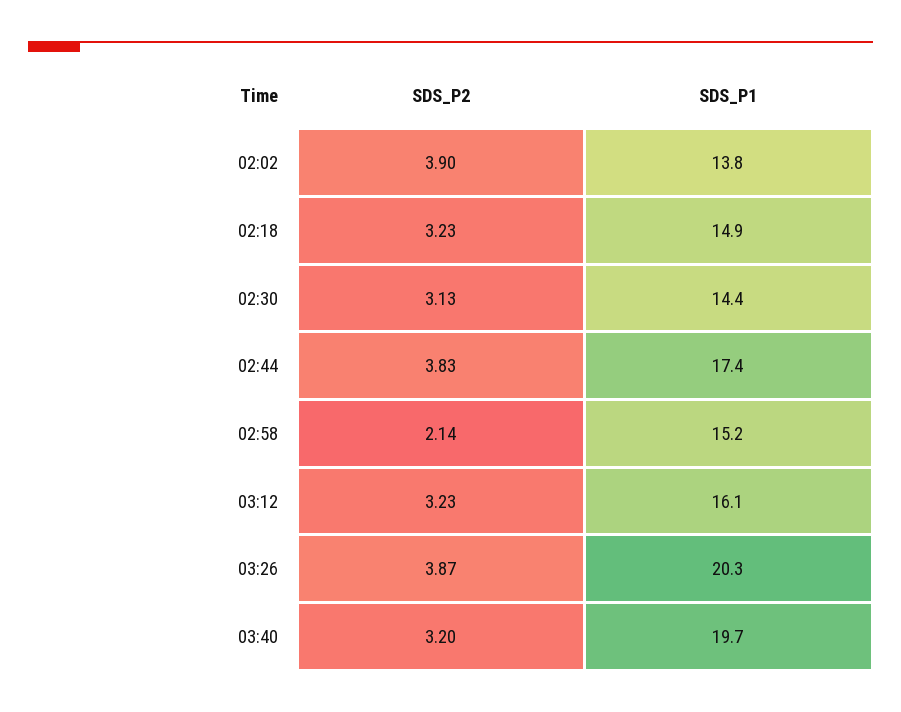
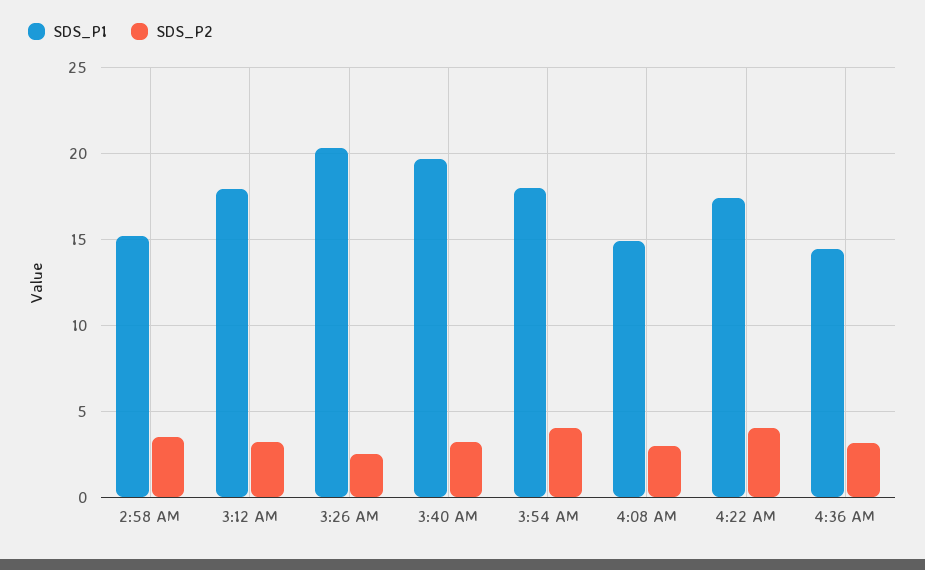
SDS_P2, 02:02: 3.9 -> none
SDS_P1, 02:02: 13.8 -> none
SDS_P2, 02:18: 3.23 -> none
SDS_P1, 02:18: 14.9 -> none
SDS_P2, 02:30: 3.13 -> none
SDS_P1, 02:30: 14.4 -> none
SDS_P2, 02:44: 3.83 -> none
SDS_P1, 02:44: 17.4 -> none
SDS_P2, 02:58: 2.14 -> 3.5
SDS_P1, 03:12: 16.1 -> 18
SDS_P2, 03:26: 3.87 -> 2.5
SDS_P1, 3:54 AM: none -> 18
SDS_P2, 3:54 AM: none -> 4
SDS_P1, 4:08 AM: none -> 15
SDS_P2, 4:08 AM: none -> 3
SDS_P1, 4:22 AM: none -> 17.5
SDS_P2, 4:22 AM: none -> 4
SDS_P1, 4:36 AM: none -> 14.5
SDS_P2, 4:36 AM: none -> 3

